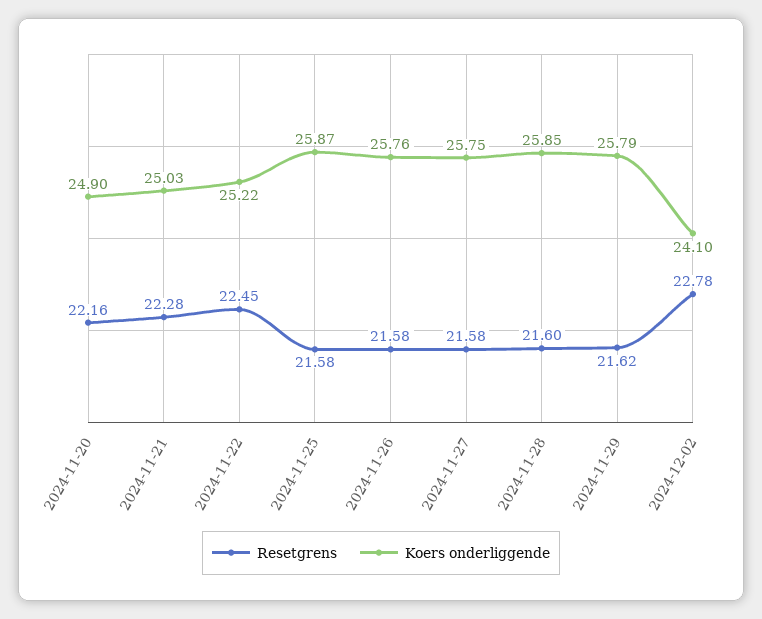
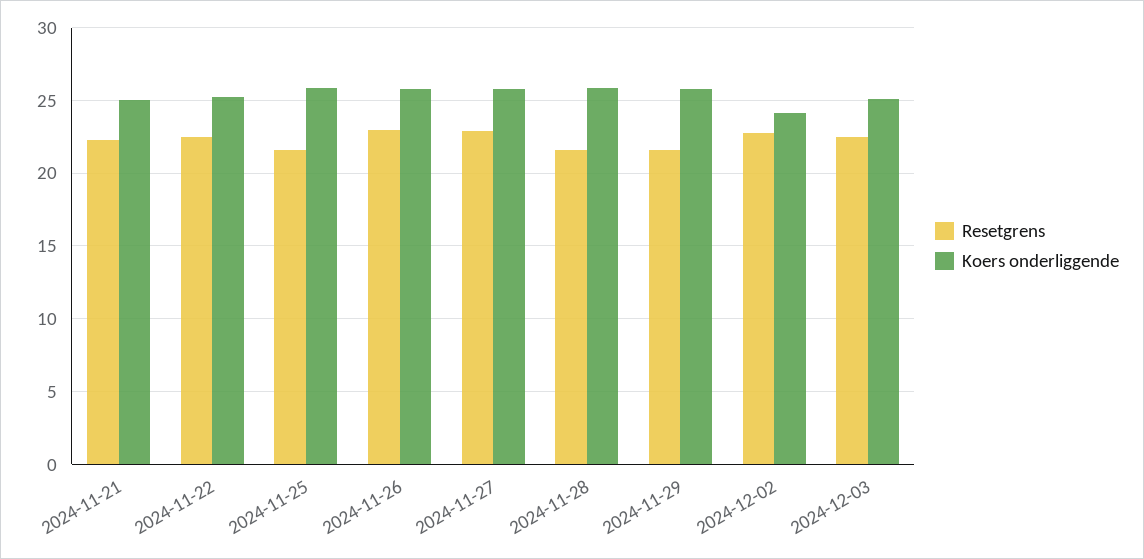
Resetgrens, 2024-11-20: 22.16 -> none
Koers onderliggende, 2024-11-20: 24.9 -> none
Resetgrens, 2024-11-26: 21.58 -> 23
Resetgrens, 2024-11-27: 21.58 -> 23
Resetgrens, 2024-12-03: none -> 22.5
Koers onderliggende, 2024-12-03: none -> 25

